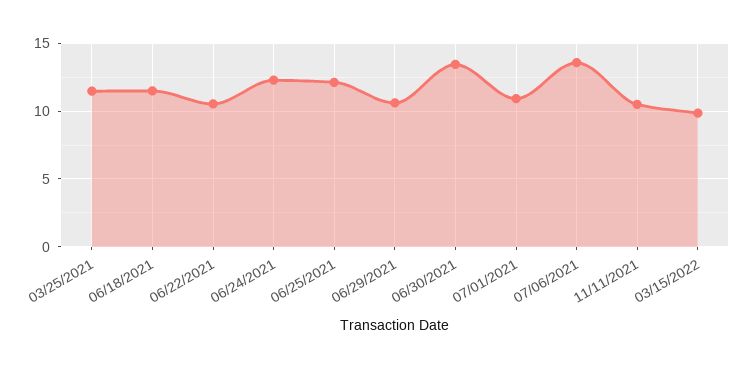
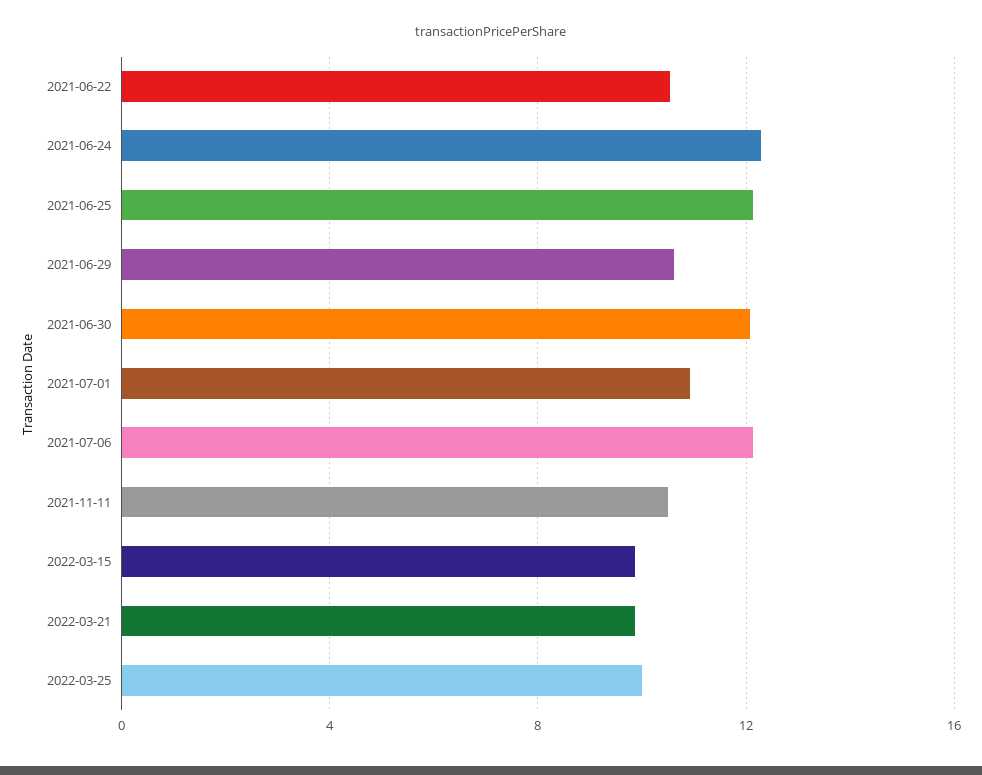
03/25/2021: 11.5 -> none
06/18/2021: 11.5 -> none
06/30/2021: 13.5 -> 12
07/06/2021: 13.5 -> 12
2022-03-21: none -> 10
2022-03-25: none -> 10

